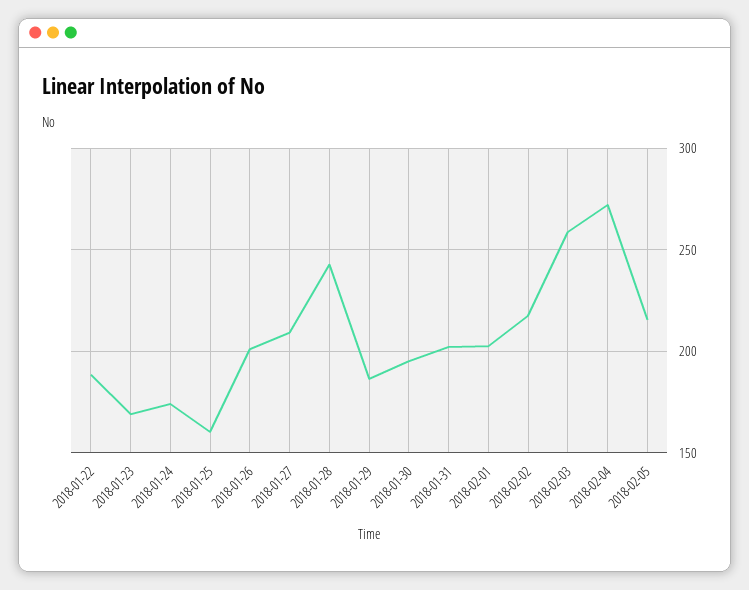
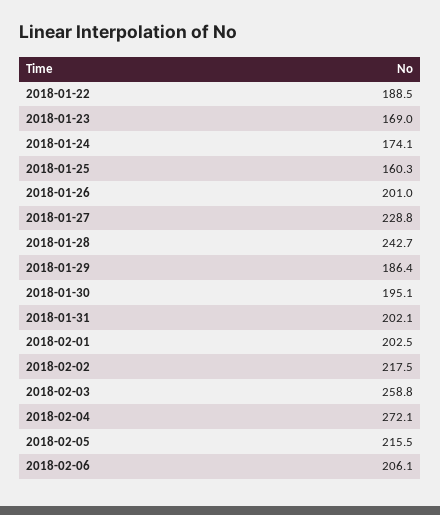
2018-01-27: 210 -> 228.8
2018-02-06: none -> 206.1

